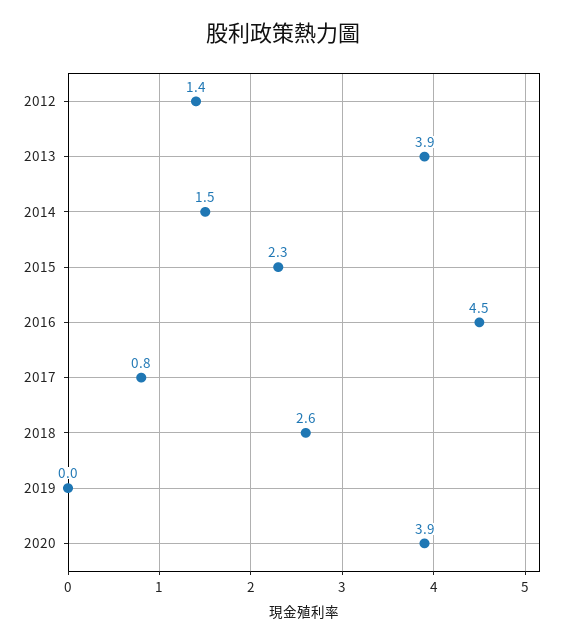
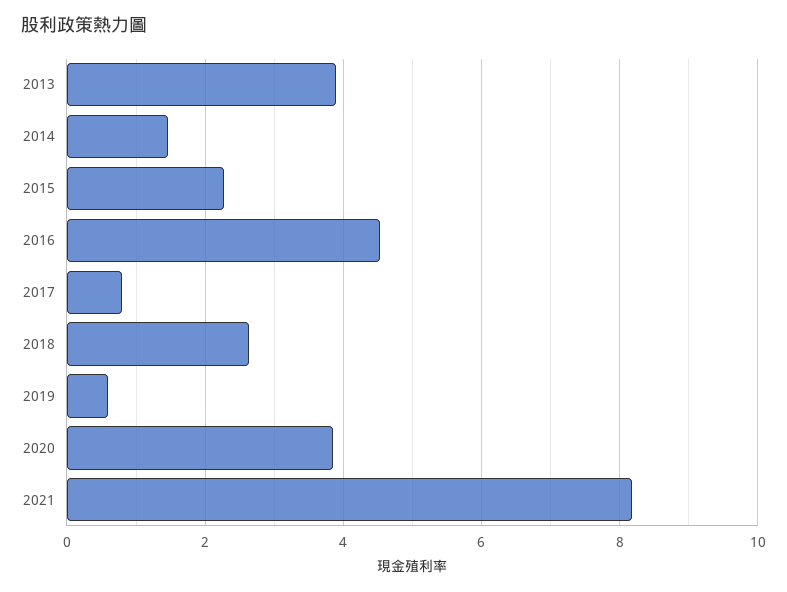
2012: 1.4 -> none
2019: 0 -> 0.6
2021: none -> 8.2

